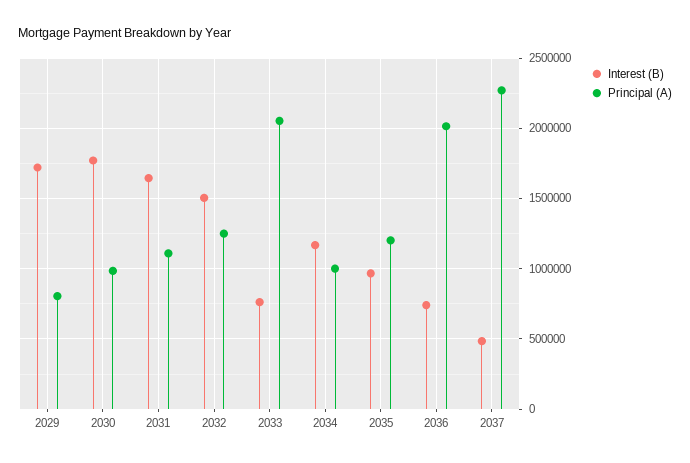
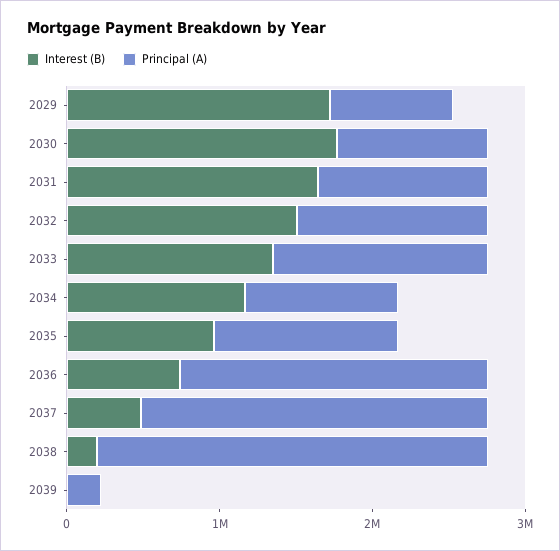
Interest (B), 2033: 750000 -> 1400000
Principal (A), 2033: 2050000 -> 1400000
Interest (B), 2038: none -> 200000
Principal (A), 2038: none -> 2600000
Interest (B), 2039: none -> 0
Principal (A), 2039: none -> 200000

